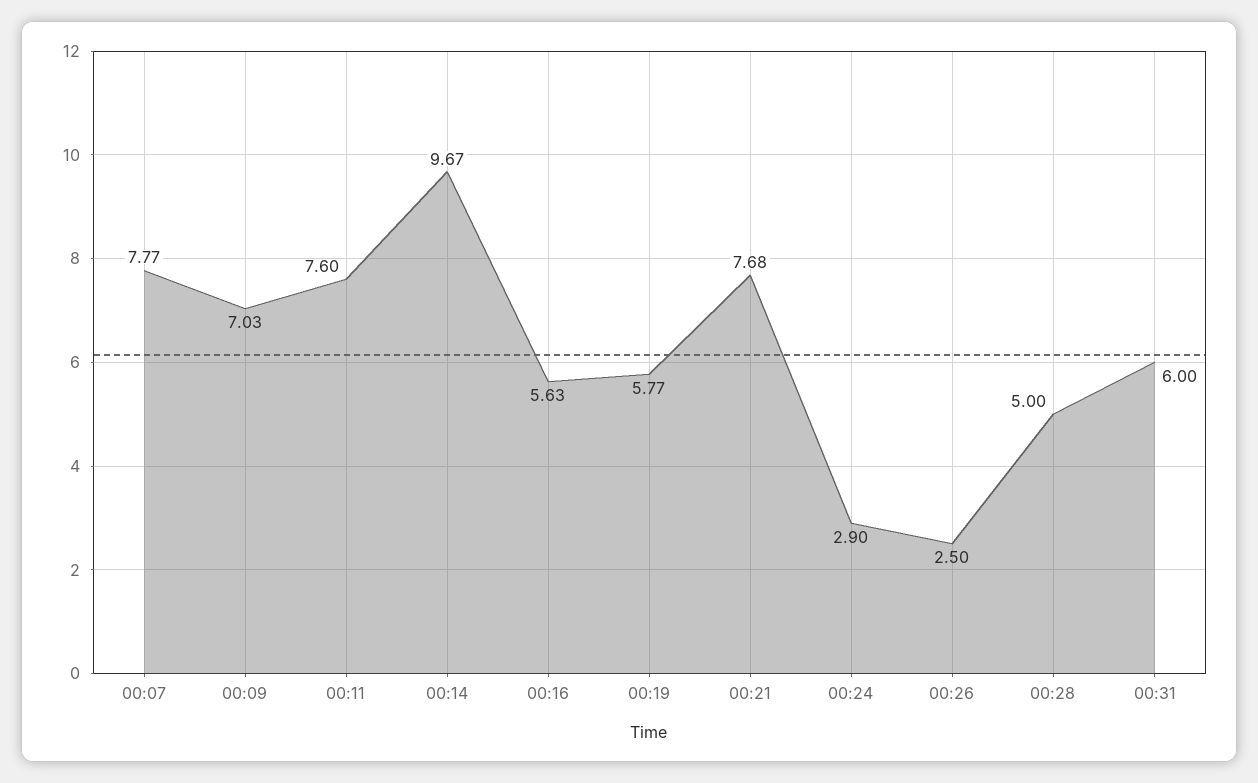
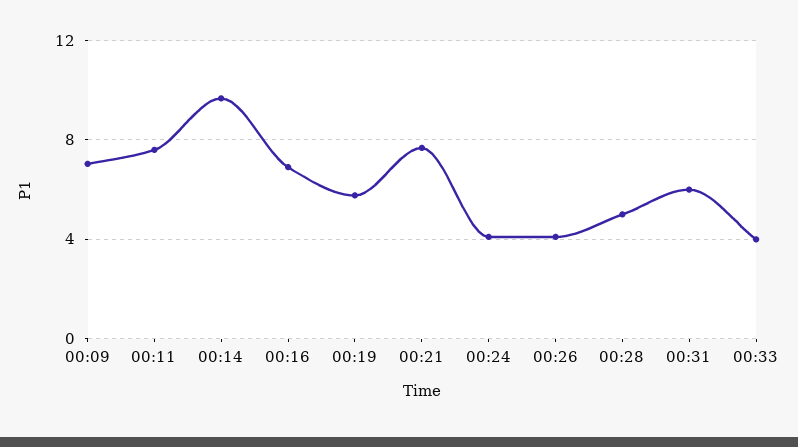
00:07: 7.77 -> none
00:16: 5.63 -> 7
00:24: 2.9 -> 4
00:26: 2.5 -> 4
00:33: none -> 4

